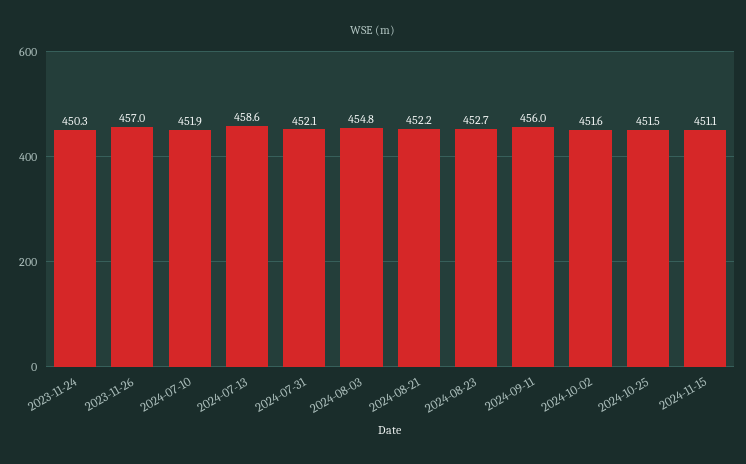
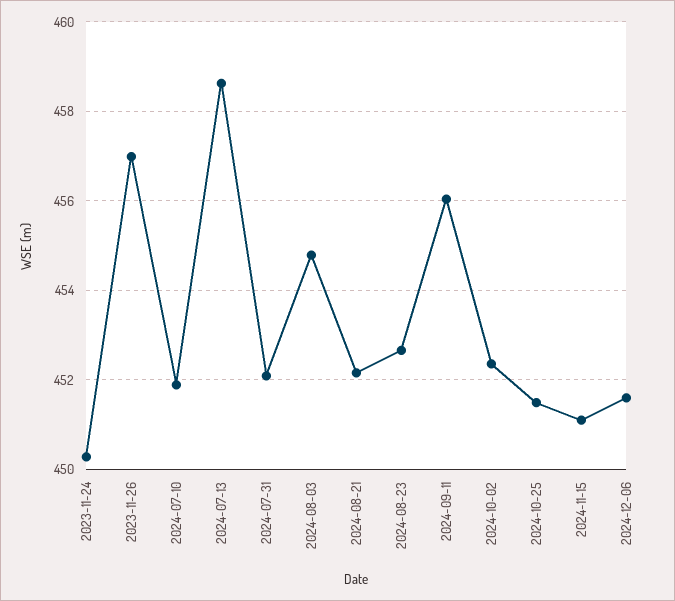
2024-10-02: 451.6 -> 452.4
2024-12-06: none -> 451.6

